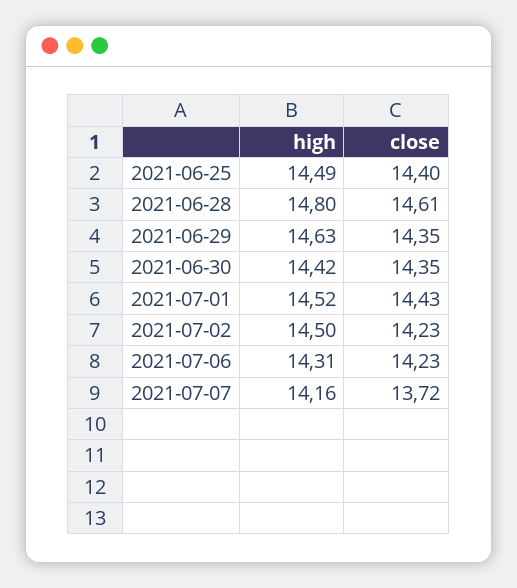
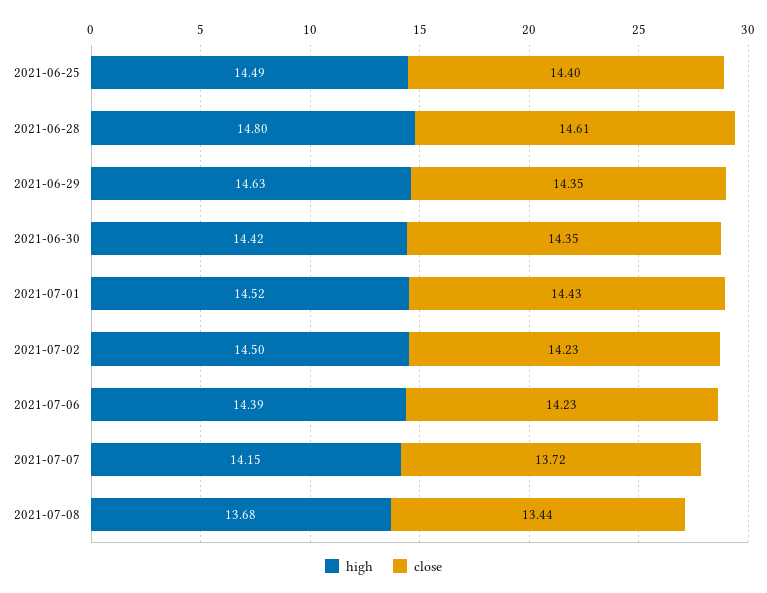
high, 2021-07-06: 14.31 -> 14.39
high, 2021-07-07: 14.16 -> 14.15
high, 2021-07-08: none -> 13.68
close, 2021-07-08: none -> 13.44

